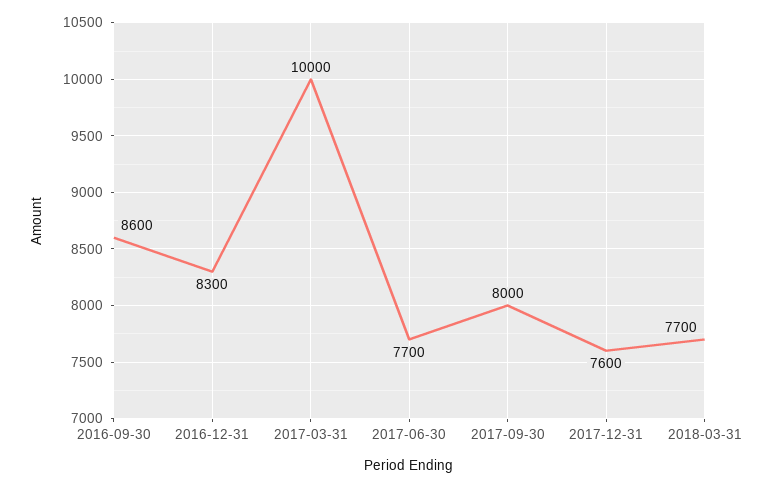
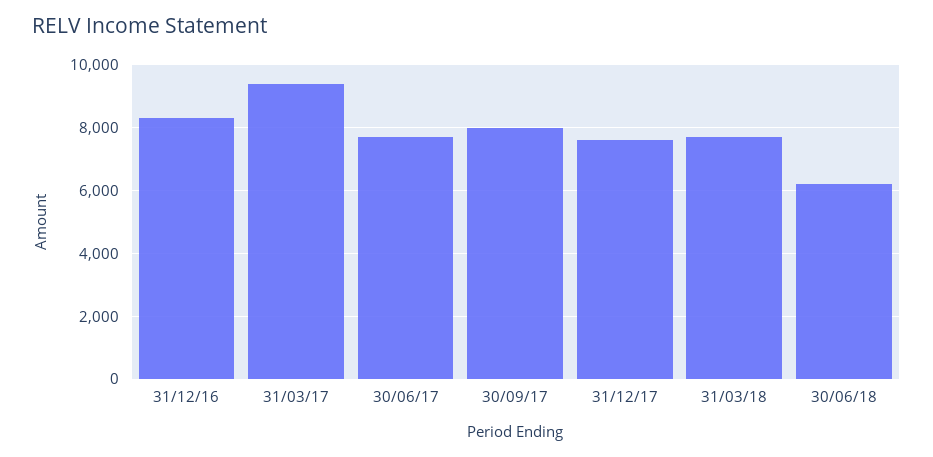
2016-09-30: 8600 -> none
2017-03-31: 10000 -> 9400
30/06/18: none -> 6200

